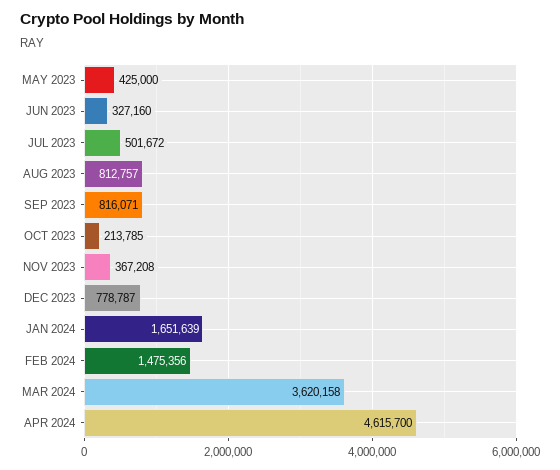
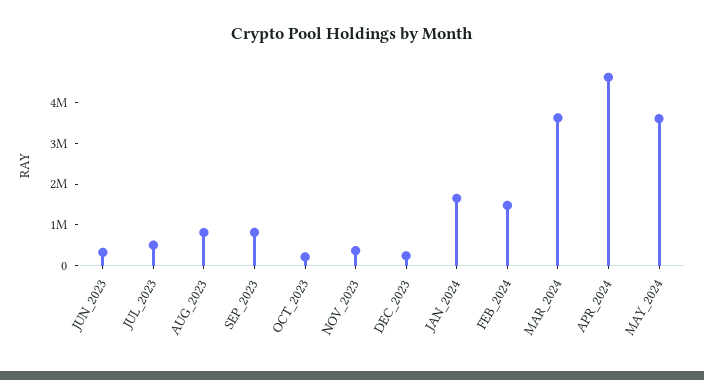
MAY 2023: 425000 -> none
DEC 2023: 778787 -> 200000
MAY_2024: none -> 3600000

